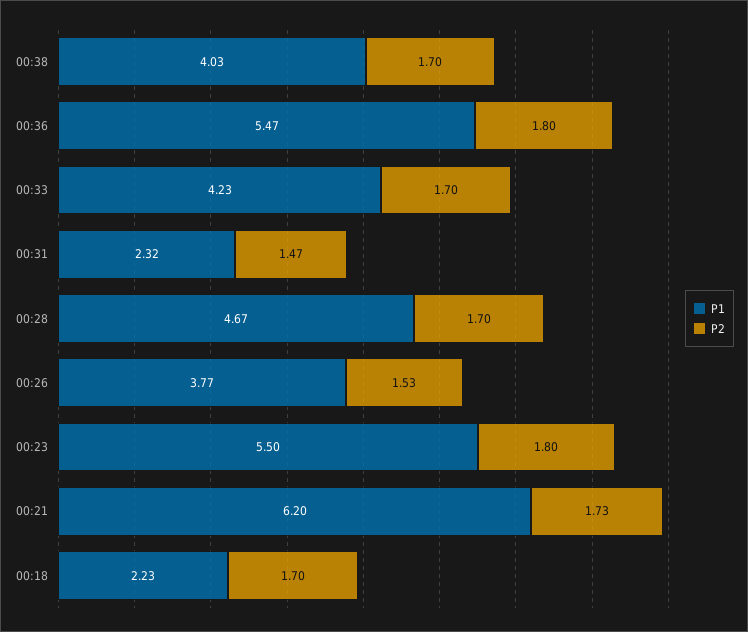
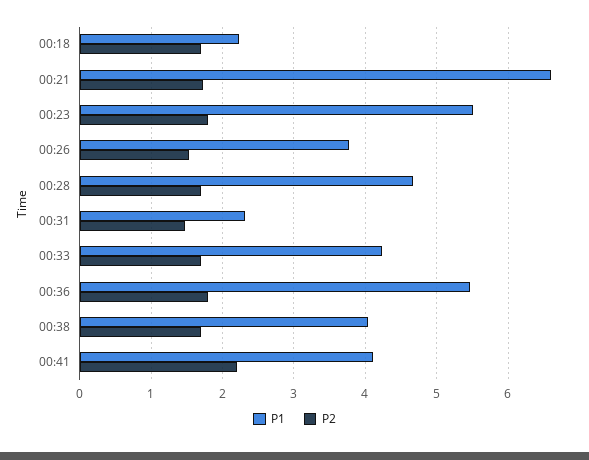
P1, 00:21: 6.2 -> 6.6
P1, 00:41: none -> 4.1
P2, 00:41: none -> 2.2

